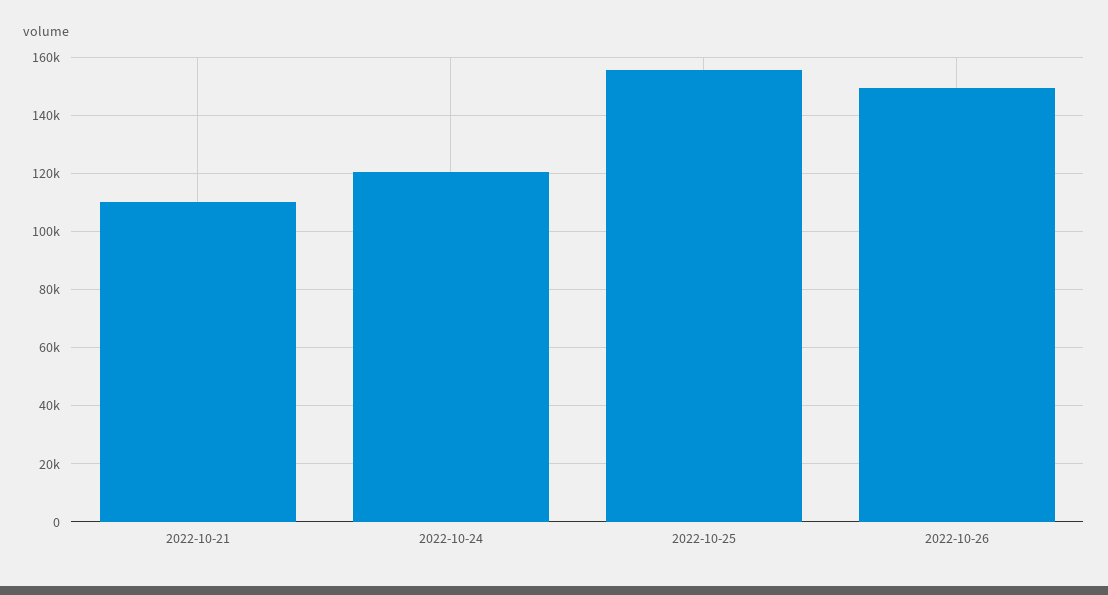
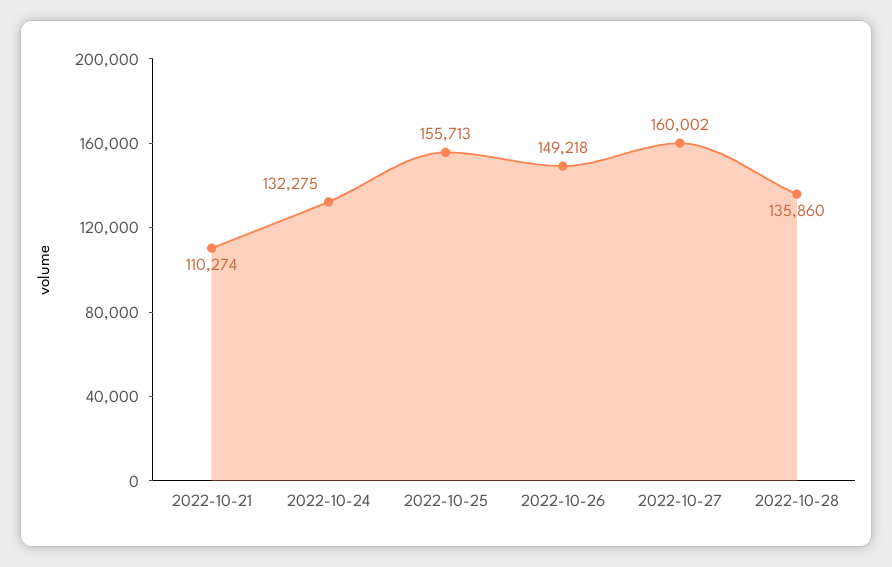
2022-10-24: 120000 -> 132275
2022-10-27: none -> 160002
2022-10-28: none -> 135860

